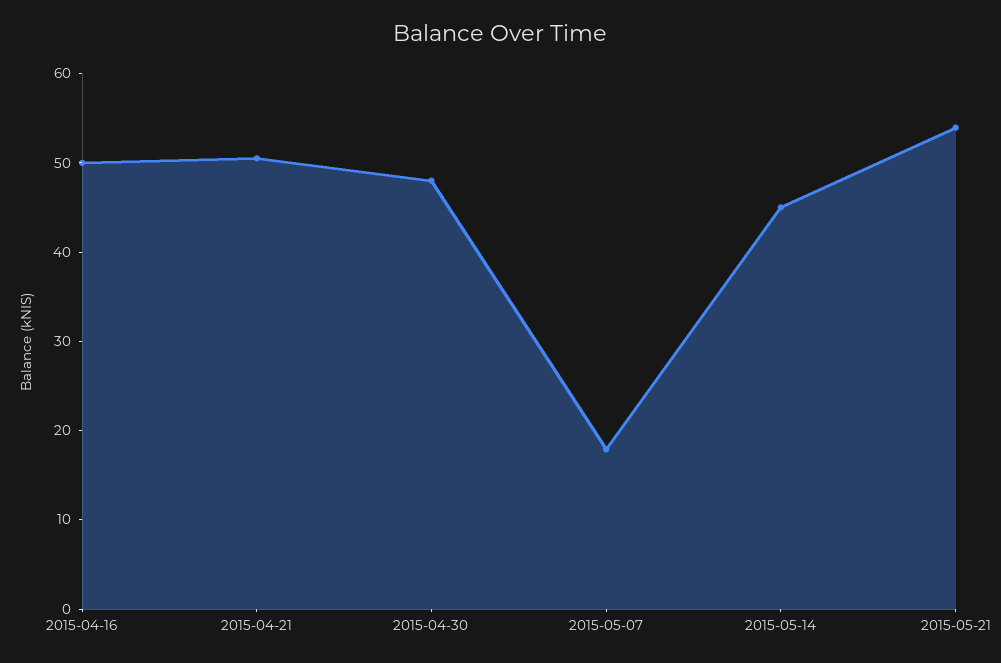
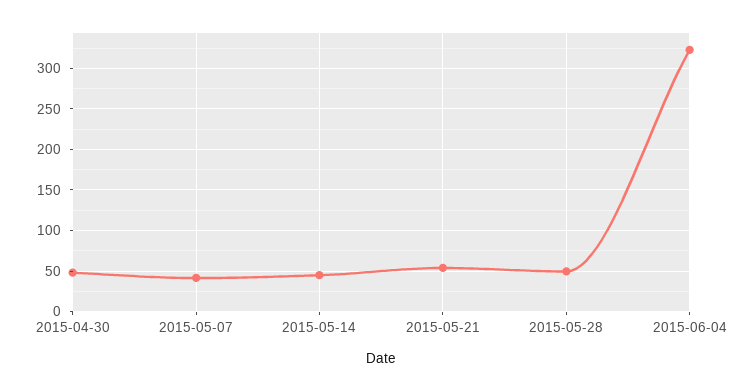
2015-04-16: 50 -> none
2015-04-21: 50 -> none
2015-05-07: 18 -> 40
2015-05-28: none -> 50
2015-06-04: none -> 320

